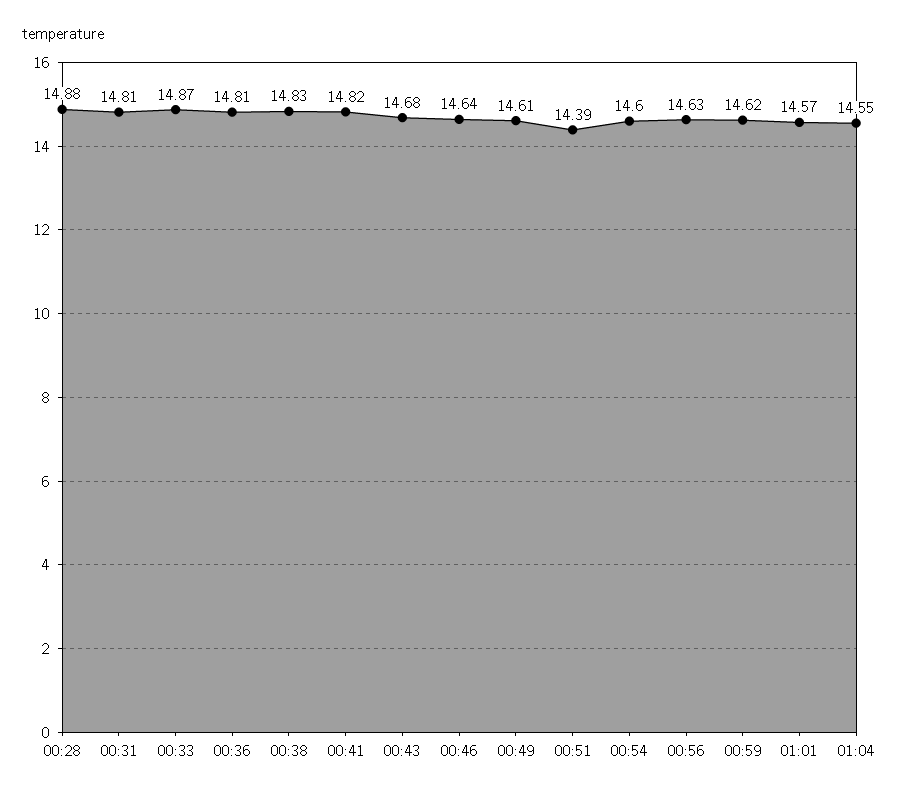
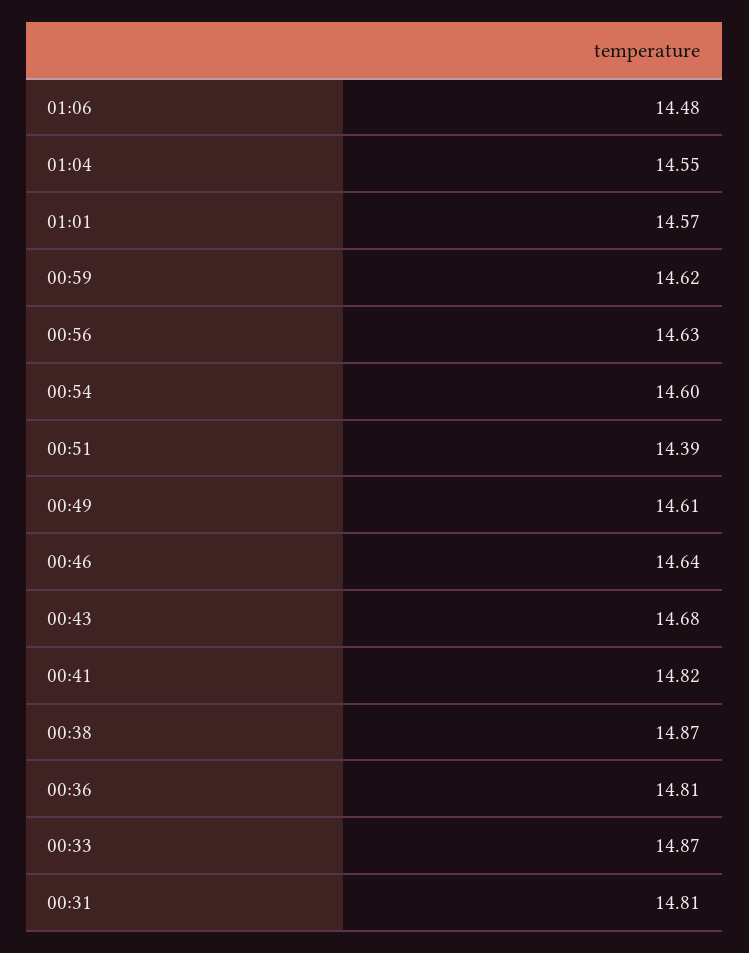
00:28: 14.88 -> none
00:38: 14.83 -> 14.87
01:06: none -> 14.48

